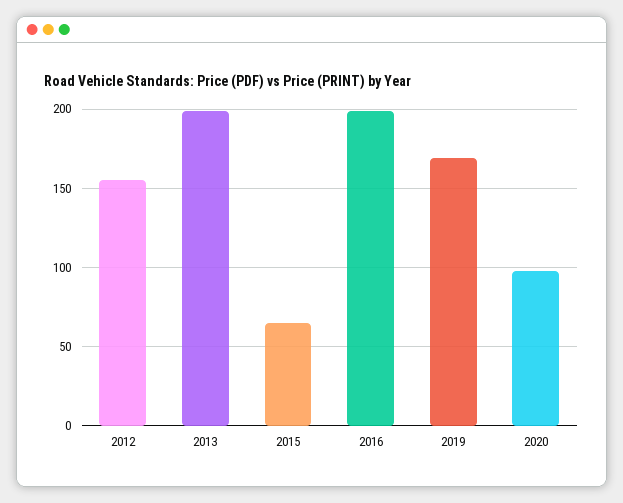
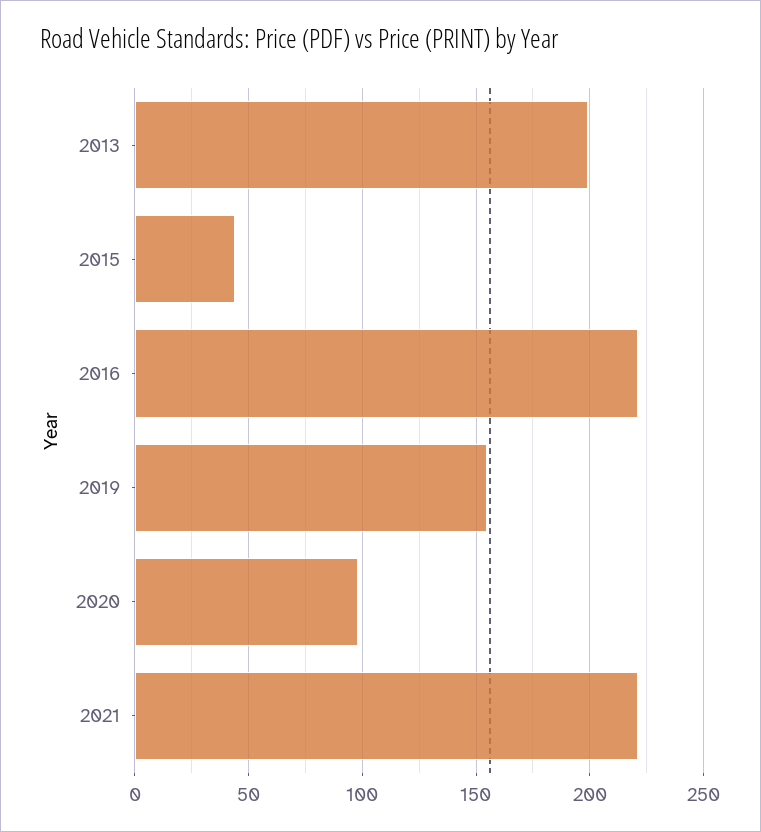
2012: 155 -> none
2015: 65 -> 45
2016: 200 -> 220
2019: 170 -> 155
2021: none -> 220

